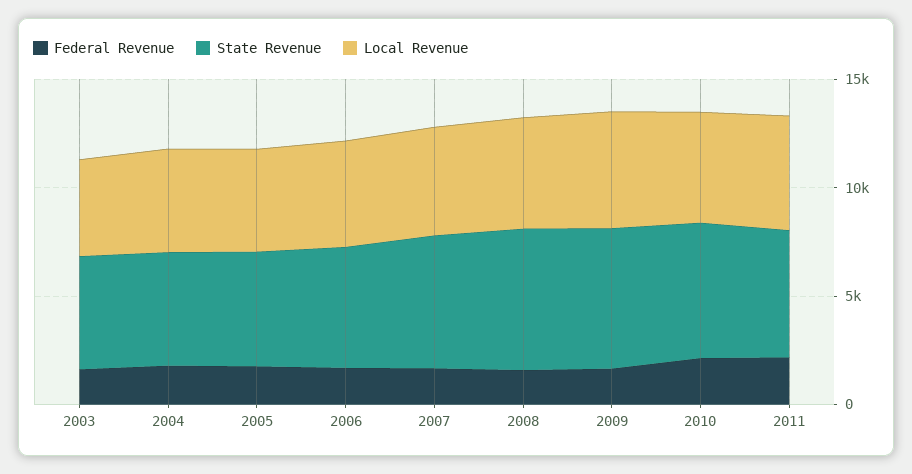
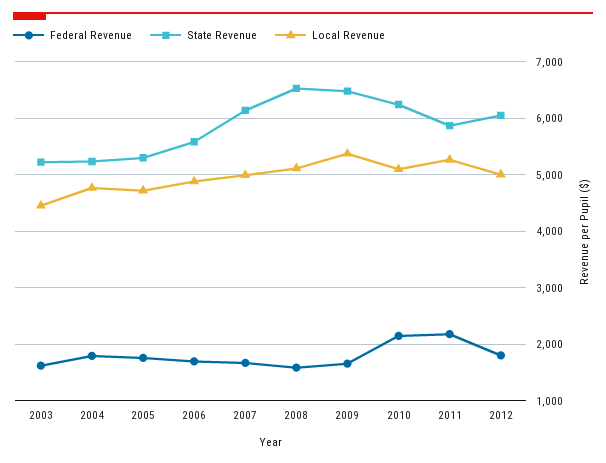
Federal Revenue, 2012: none -> 1800
State Revenue, 2012: none -> 6000
Local Revenue, 2012: none -> 5000

